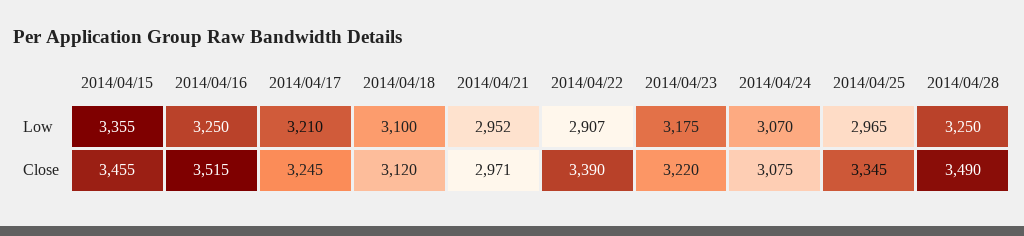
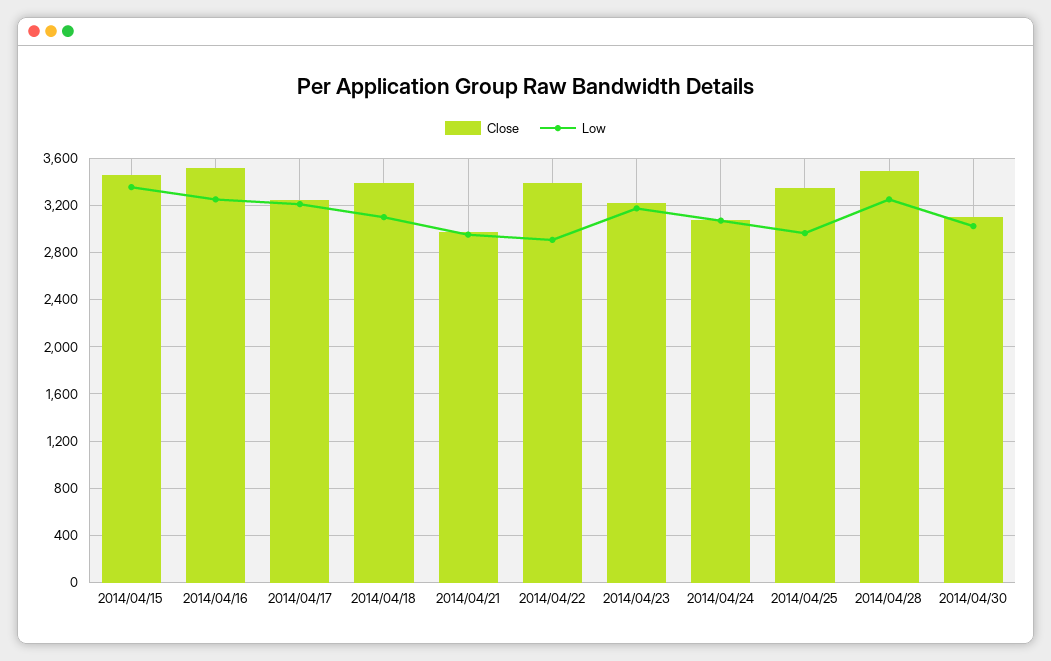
Close, 2014/04/18: 3120 -> 3400
Close, 2014/04/30: none -> 3100
Low, 2014/04/30: none -> 3000

